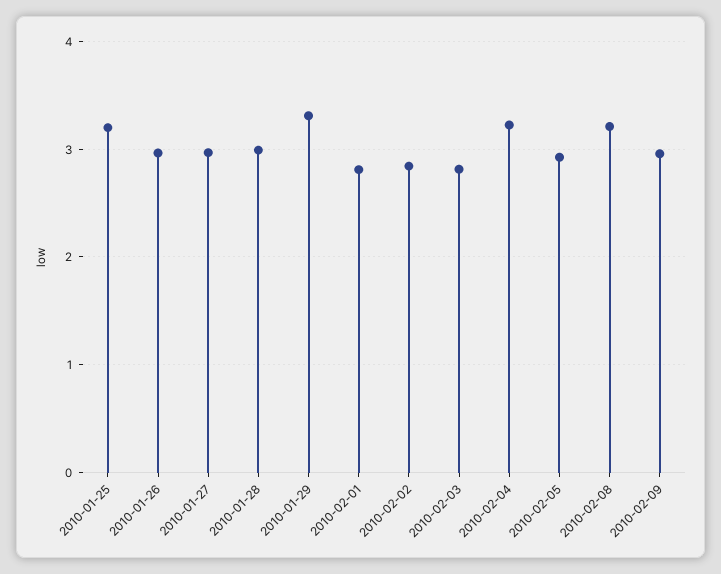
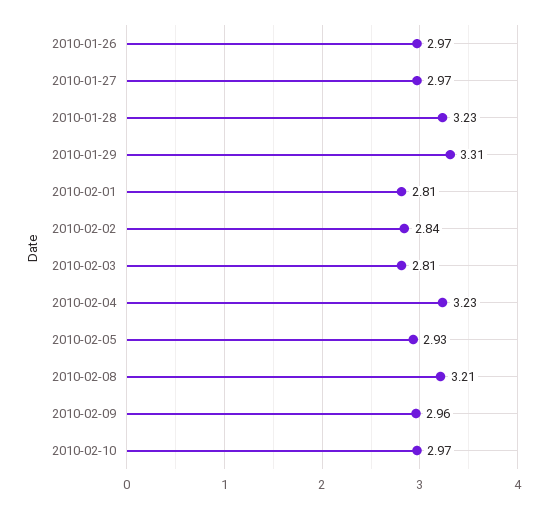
2010-01-25: 3.2 -> none
2010-01-28: 3 -> 3.23
2010-02-10: none -> 2.97

